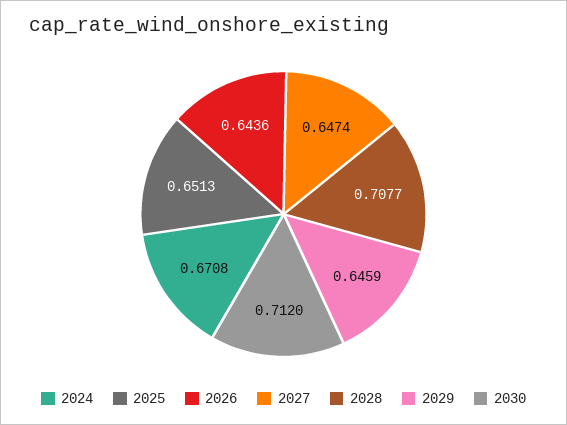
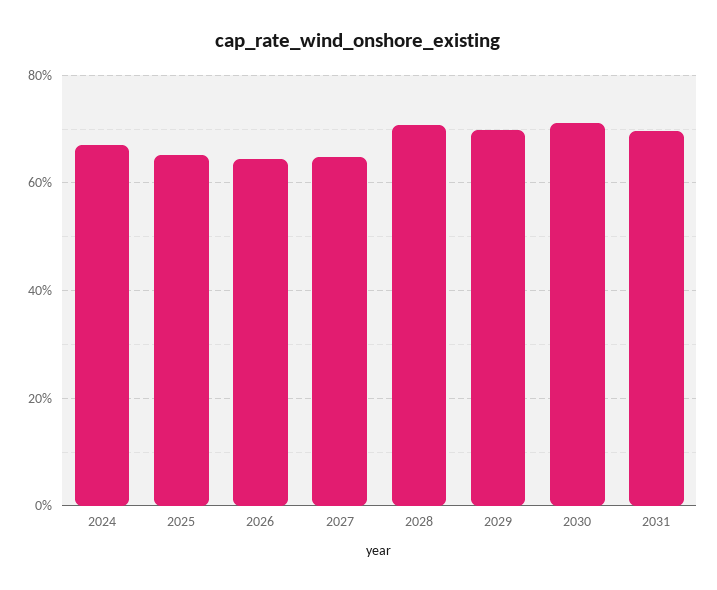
2029: 0.6459 -> 0.7
2031: none -> 0.7

